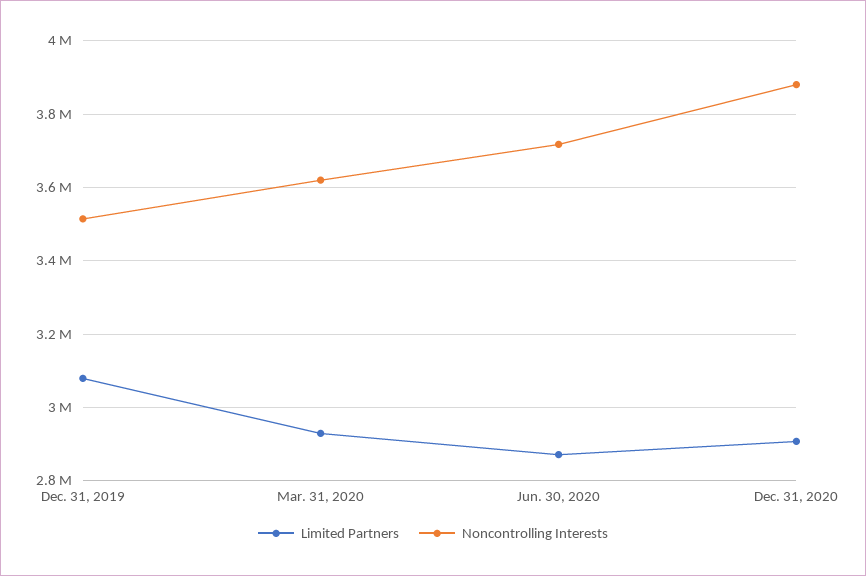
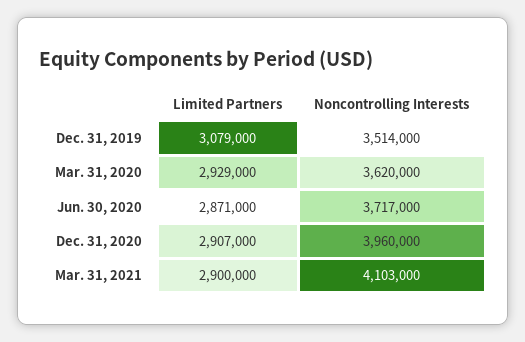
Noncontrolling Interests, Dec. 31, 2020: 3880000 -> 3960000
Limited Partners, Mar. 31, 2021: none -> 2900000
Noncontrolling Interests, Mar. 31, 2021: none -> 4103000

